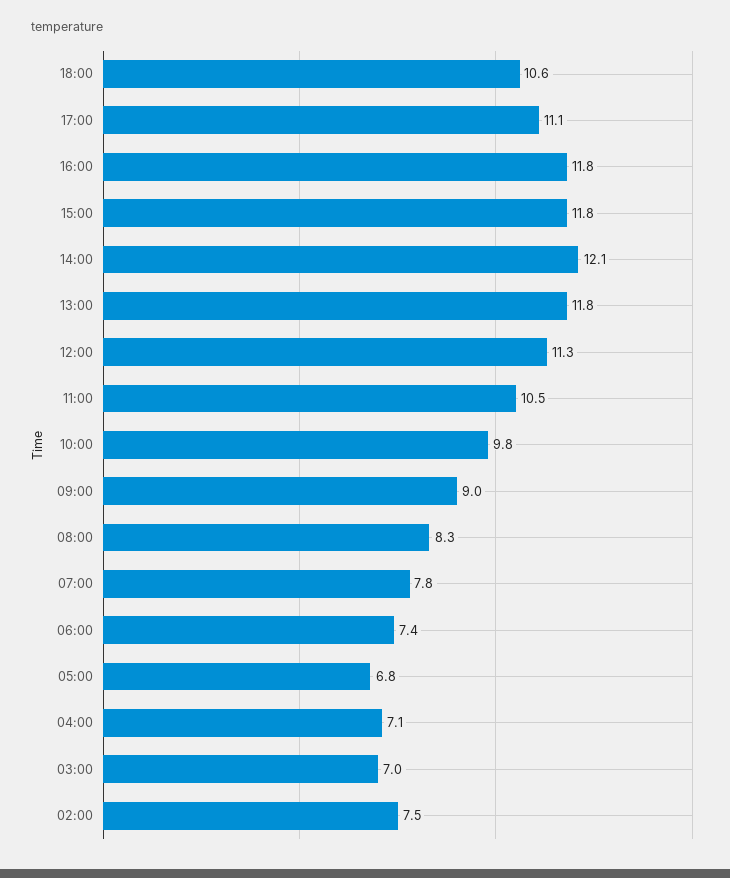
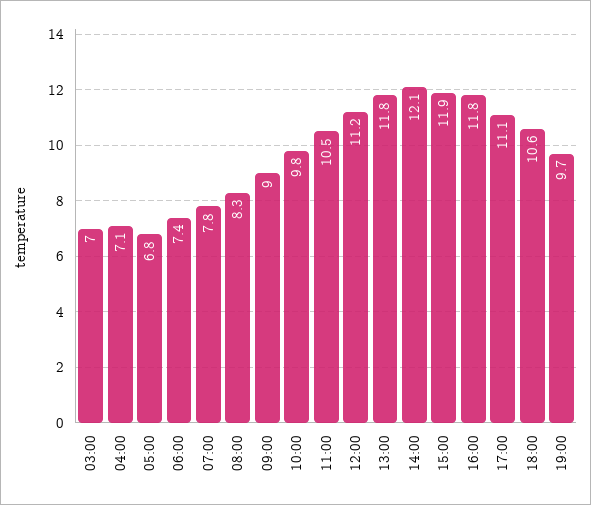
15:00: 11.8 -> 11.9
12:00: 11.3 -> 11.2
02:00: 7.5 -> none
19:00: none -> 9.7

